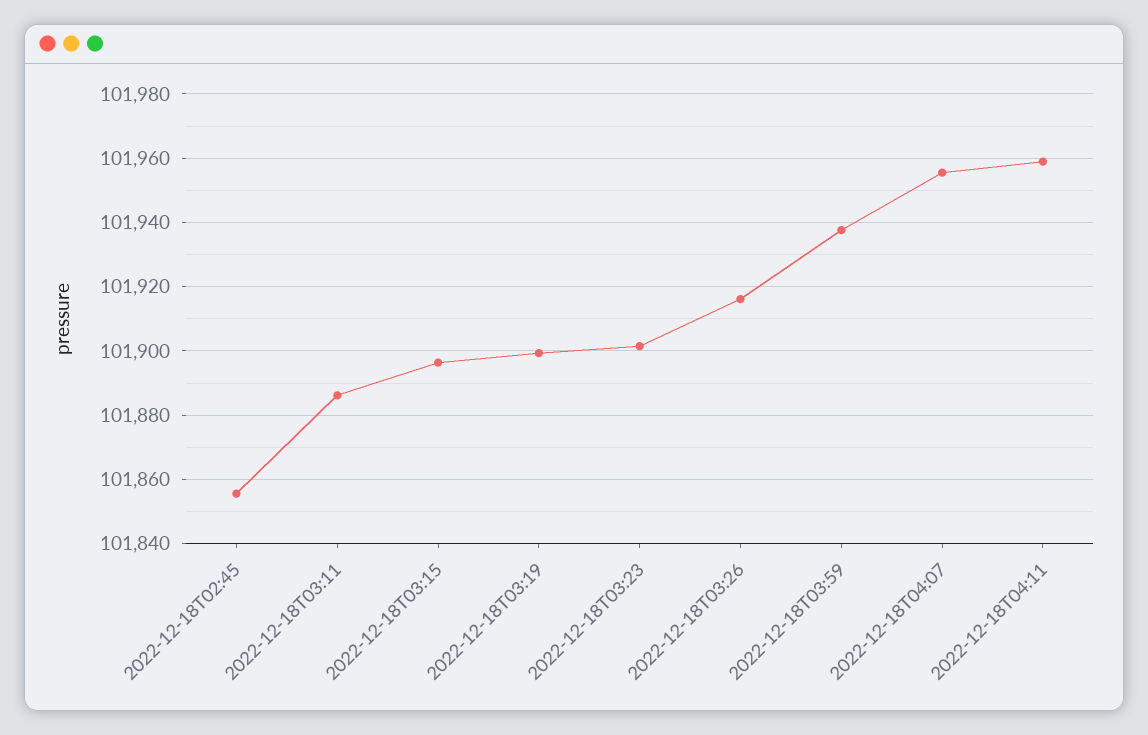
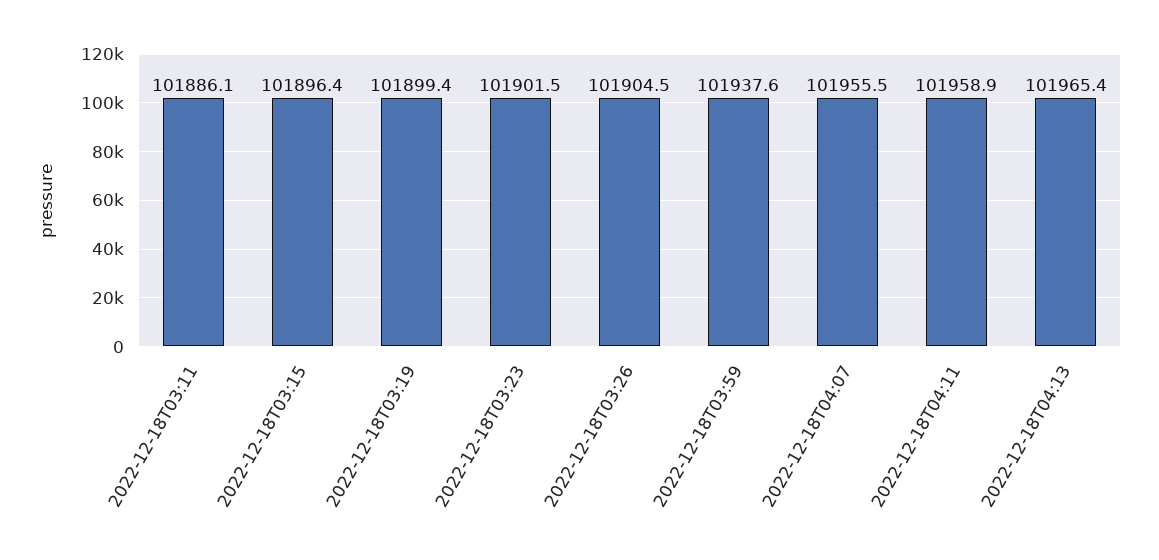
2022-12-18T02:45: 101856 -> none
2022-12-18T03:26: 101916 -> 101904.5
2022-12-18T04:13: none -> 101965.4

